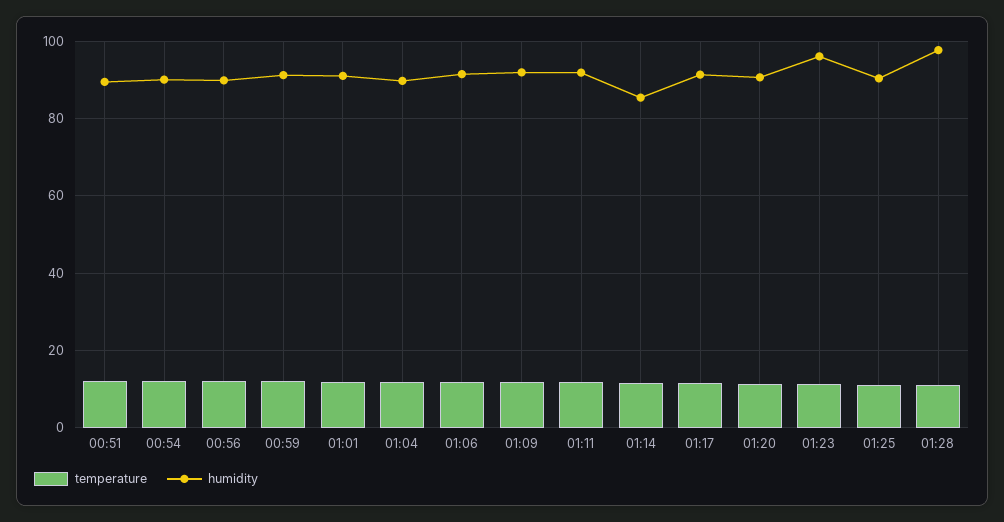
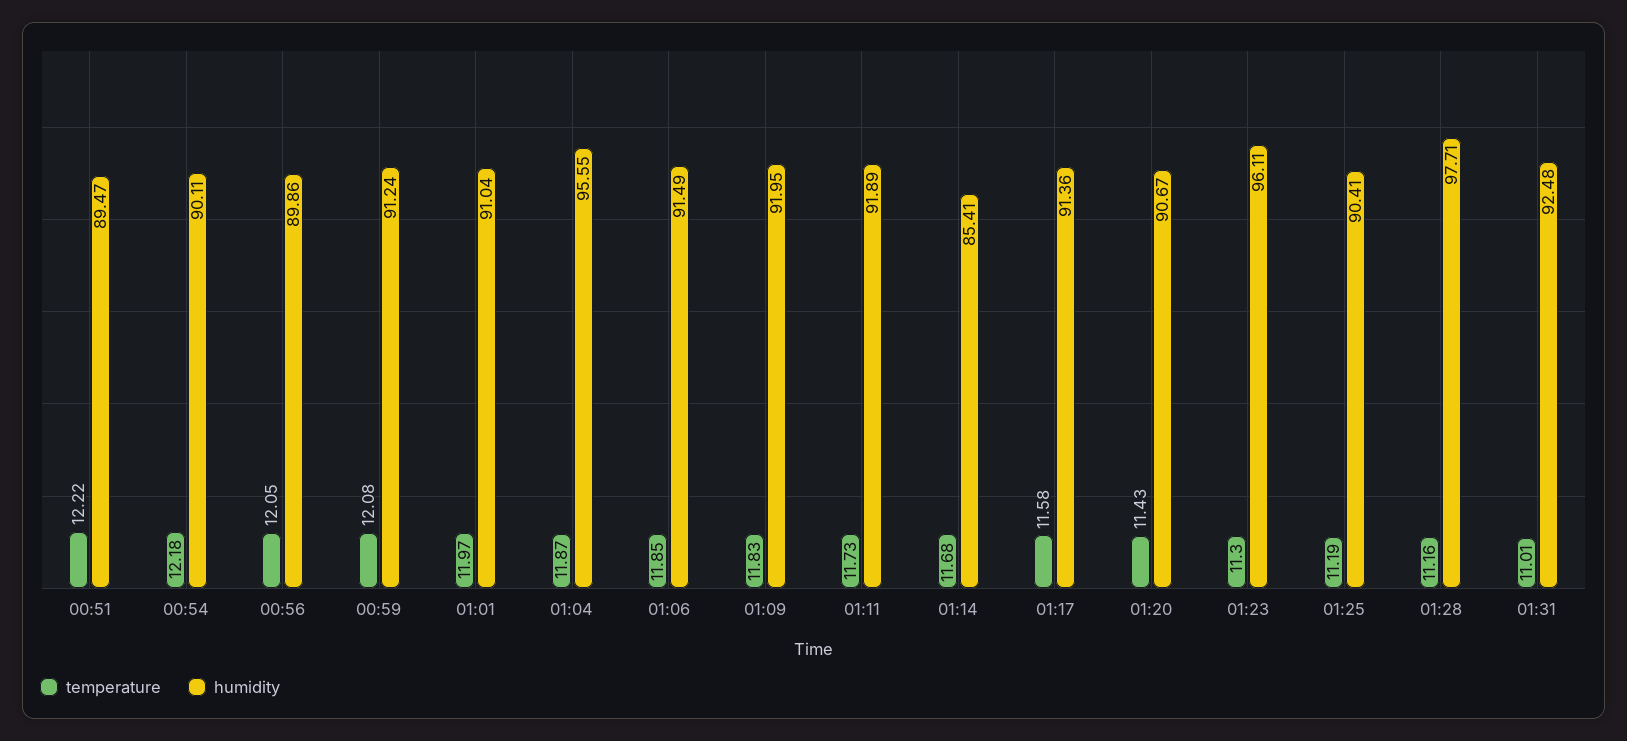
humidity, 01:04: 90 -> 95.55
temperature, 01:31: none -> 11.01
humidity, 01:31: none -> 92.48

